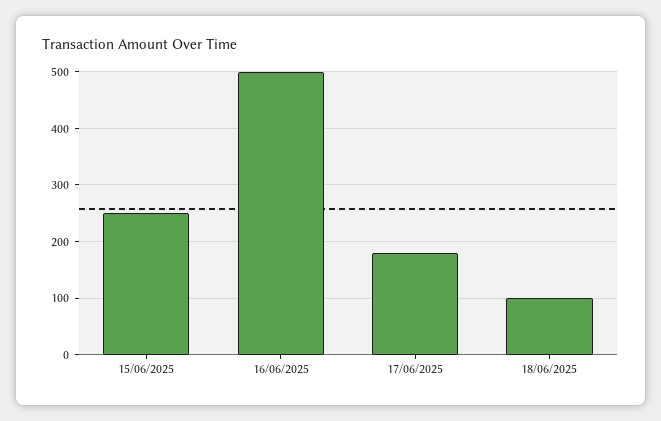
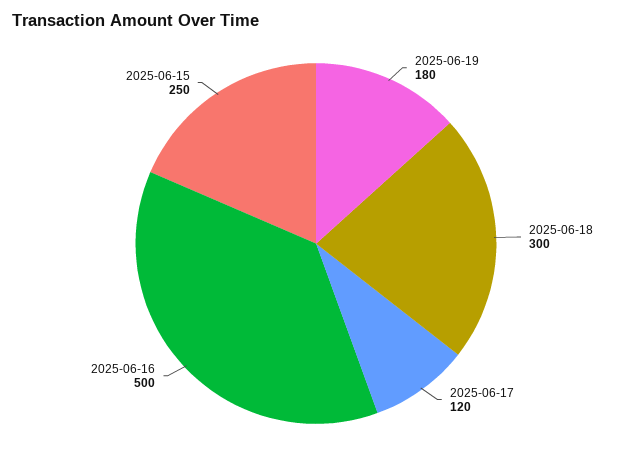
17/06/2025: 180 -> 120
18/06/2025: 100 -> 300
2025-06-19: none -> 180

